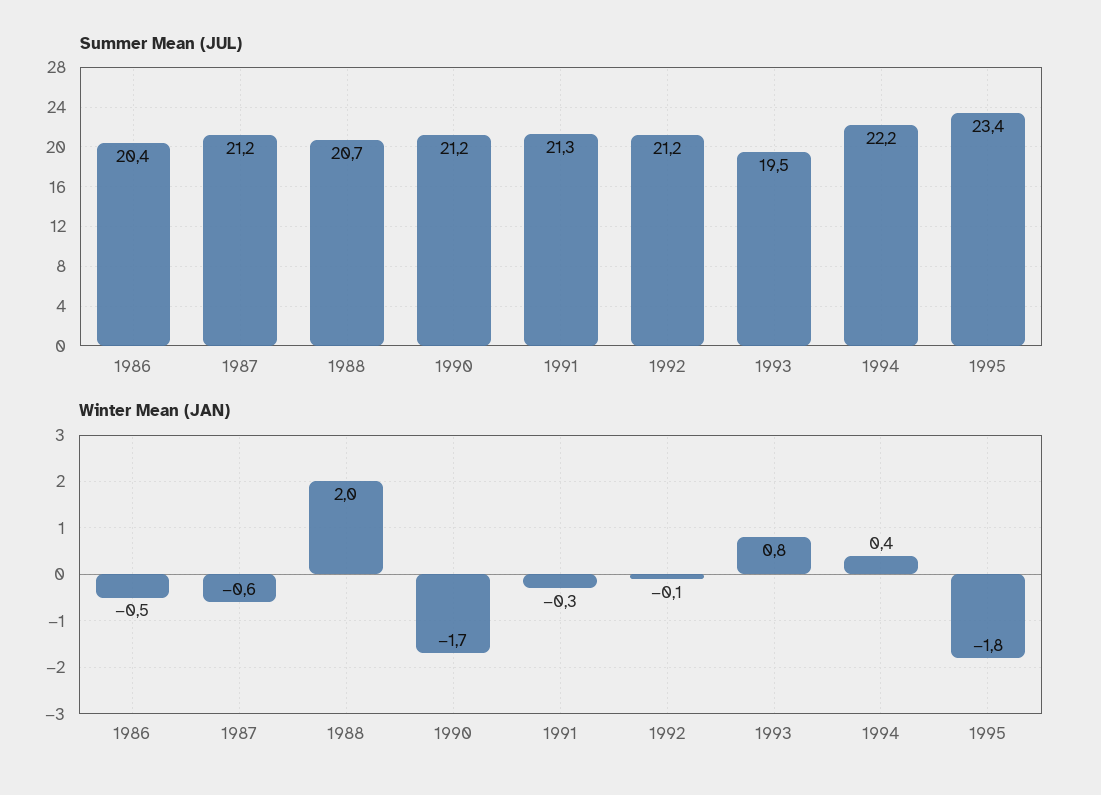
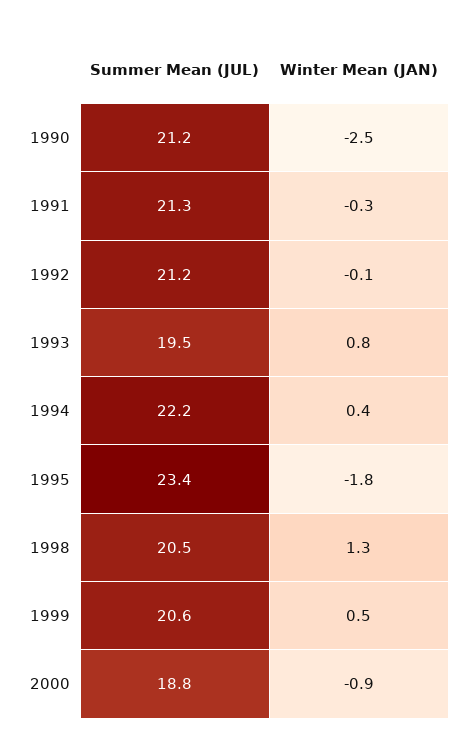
Summer Mean (JUL), 1986: 20.4 -> none
Summer Mean (JUL), 1987: 21.2 -> none
Summer Mean (JUL), 1988: 20.7 -> none
Winter Mean (JAN), 1986: -0.5 -> none
Winter Mean (JAN), 1987: -0.6 -> none
Winter Mean (JAN), 1988: 2 -> none
Winter Mean (JAN), 1990: -1.7 -> -2.5
Summer Mean (JUL), 1998: none -> 20.5
Winter Mean (JAN), 1998: none -> 1.3
Summer Mean (JUL), 1999: none -> 20.6
Winter Mean (JAN), 1999: none -> 0.5
Summer Mean (JUL), 2000: none -> 18.8
Winter Mean (JAN), 2000: none -> -0.9

